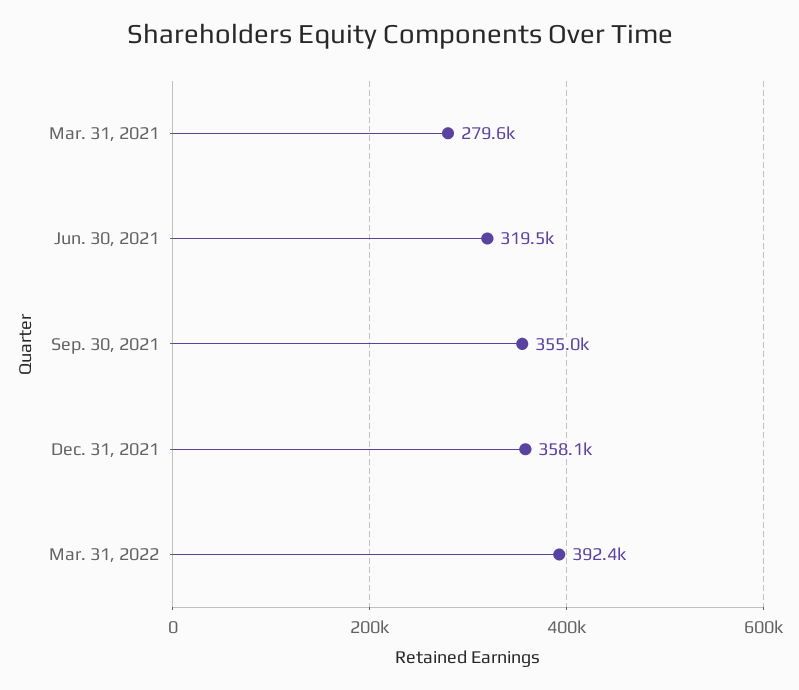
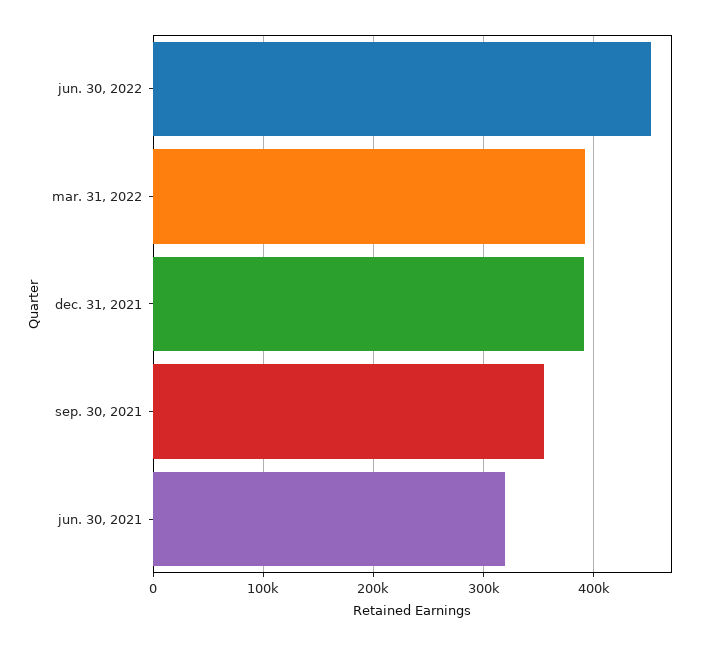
Mar. 31, 2021: 279600 -> none
Dec. 31, 2021: 358100 -> 390000
jun. 30, 2022: none -> 450000

